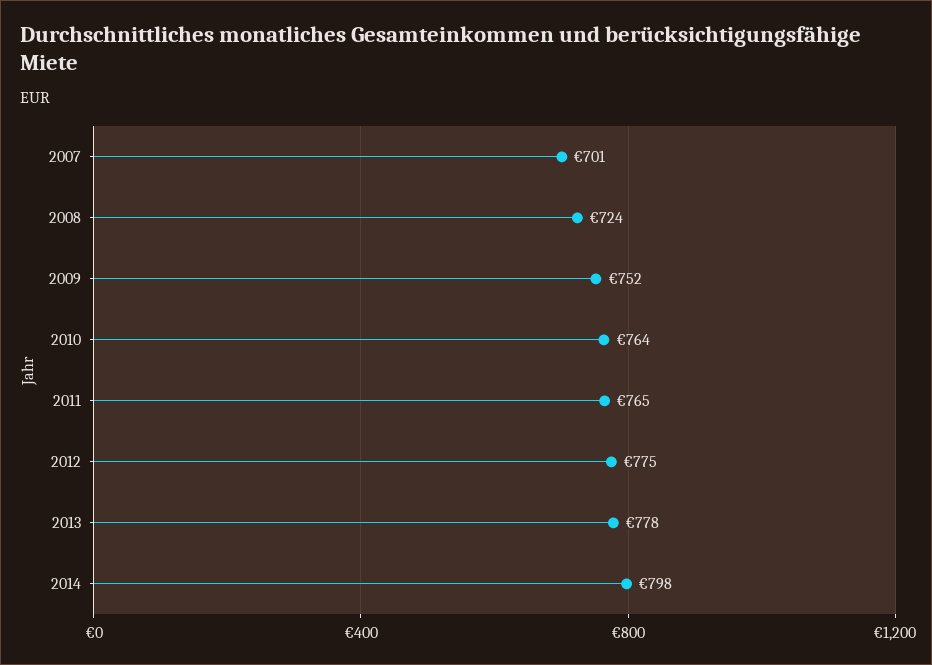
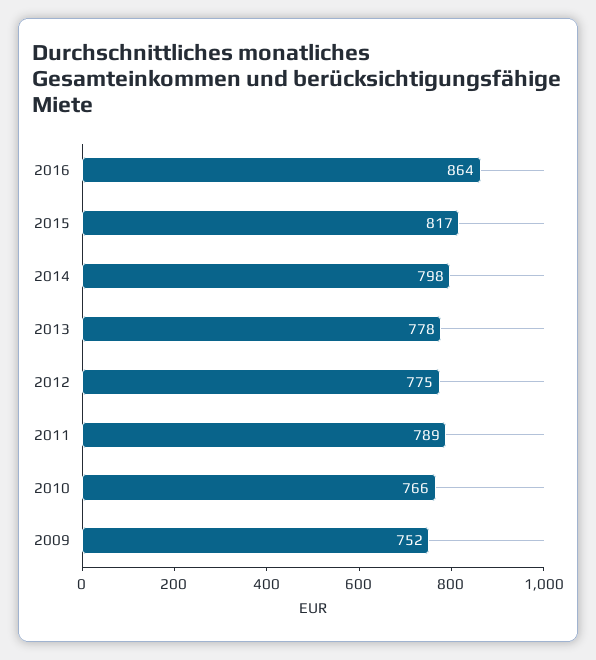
2007: 701 -> none
2008: 724 -> none
2010: 764 -> 766
2011: 765 -> 789
2016: none -> 864
2015: none -> 817

